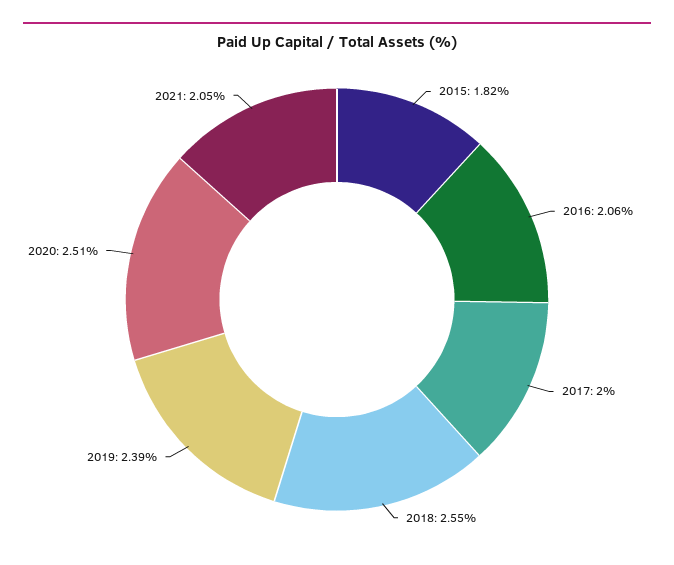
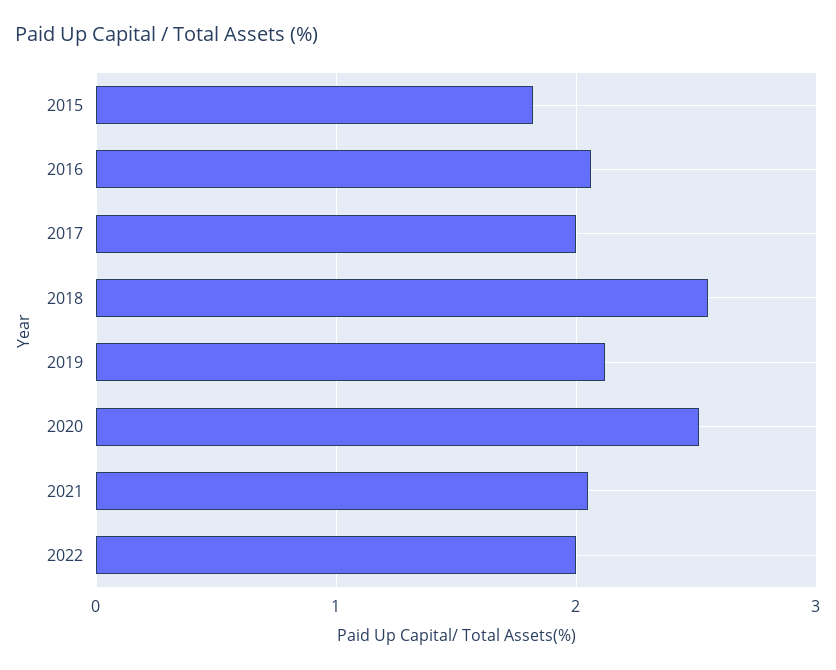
2019: 2.39 -> 2.1
2022: none -> 2

